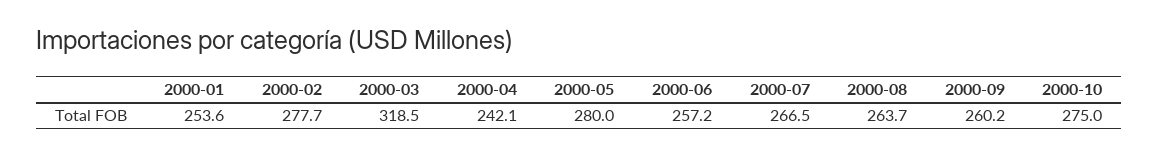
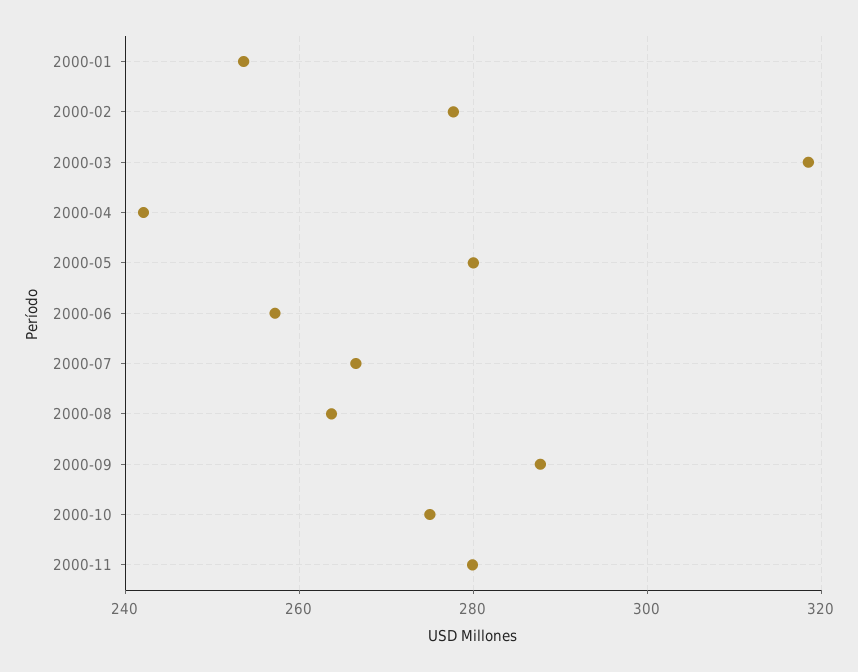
2000-09: 260.2 -> 288
2000-11: none -> 280

